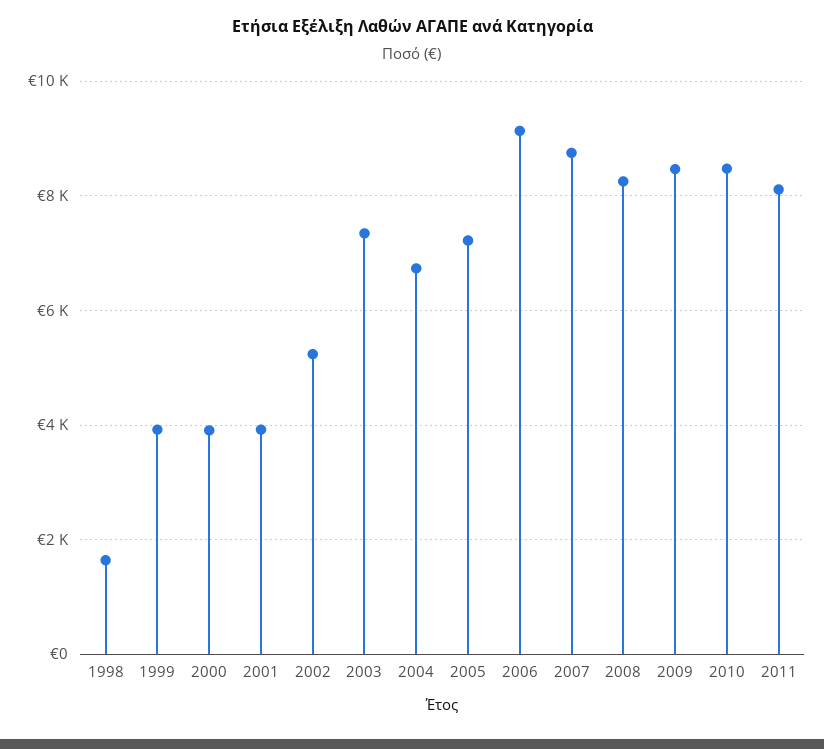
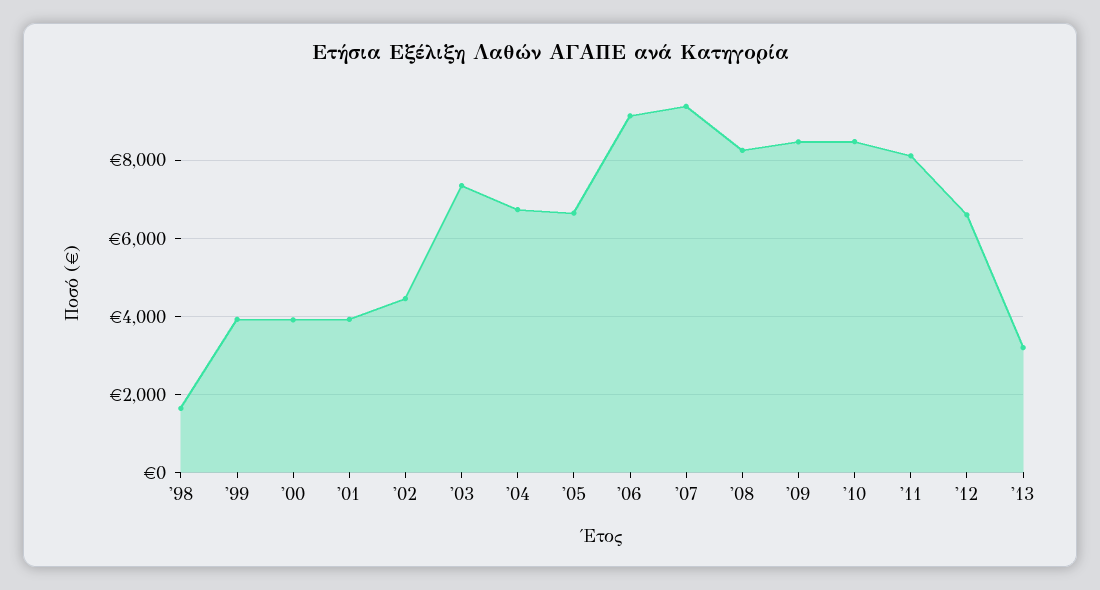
2002: 5200 -> 4400
2005: 7200 -> 6600
2007: 8800 -> 9400
'12: none -> 6600
'13: none -> 3200

